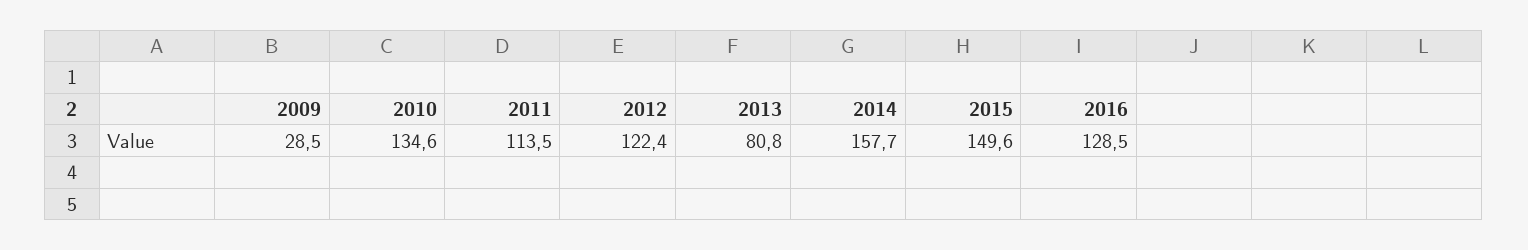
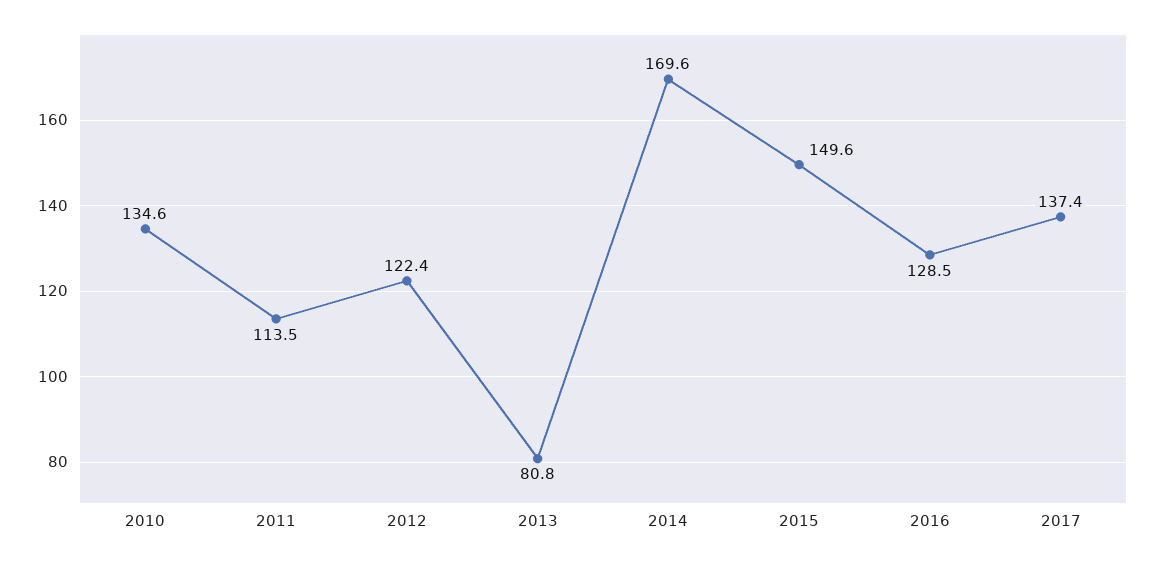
2009: 28.5 -> none
2014: 157.7 -> 169.6
2017: none -> 137.4

